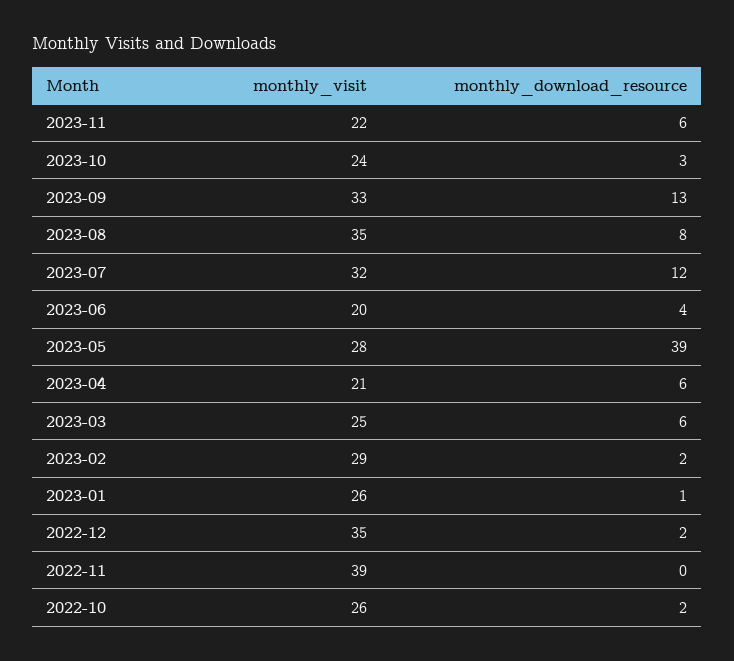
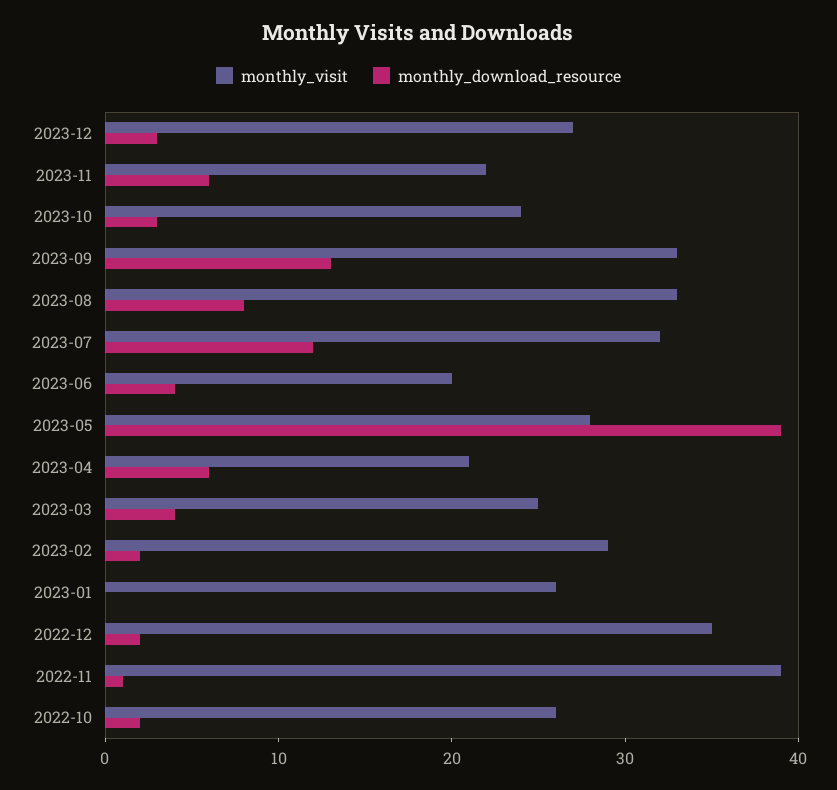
monthly_visit, 2023-08: 35 -> 33
monthly_download_resource, 2023-03: 6 -> 4
monthly_download_resource, 2023-01: 1 -> 0
monthly_download_resource, 2022-11: 0 -> 1
monthly_visit, 2023-12: none -> 27
monthly_download_resource, 2023-12: none -> 3

